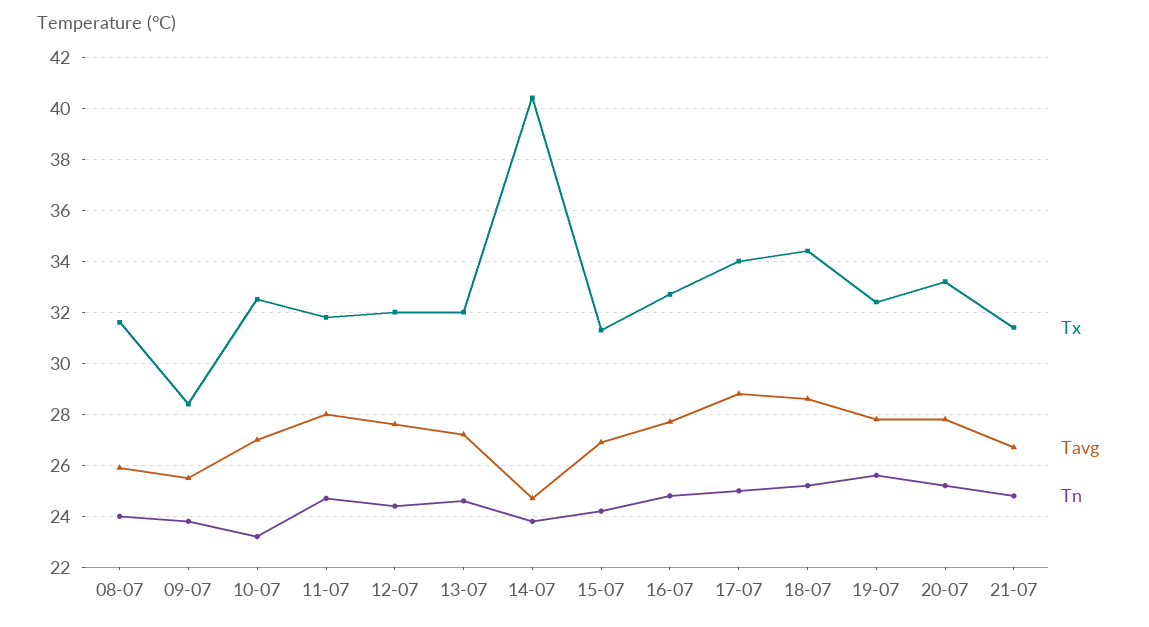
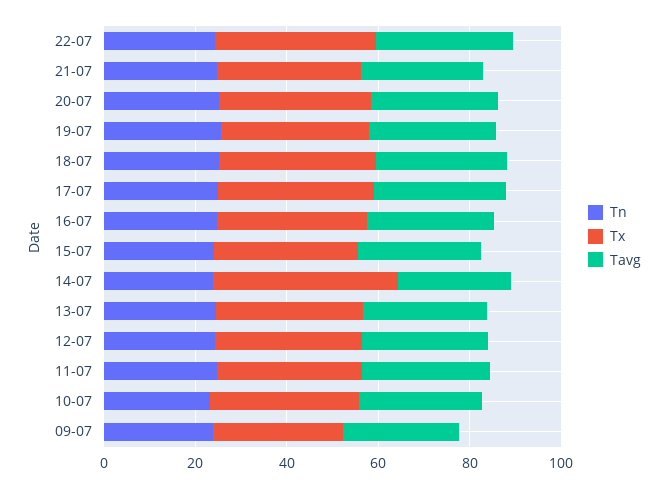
Tx, 08-07: 31.5 -> none
Tavg, 08-07: 26 -> none
Tn, 08-07: 24 -> none
Tn, 22-07: none -> 25
Tx, 22-07: none -> 35
Tavg, 22-07: none -> 30

